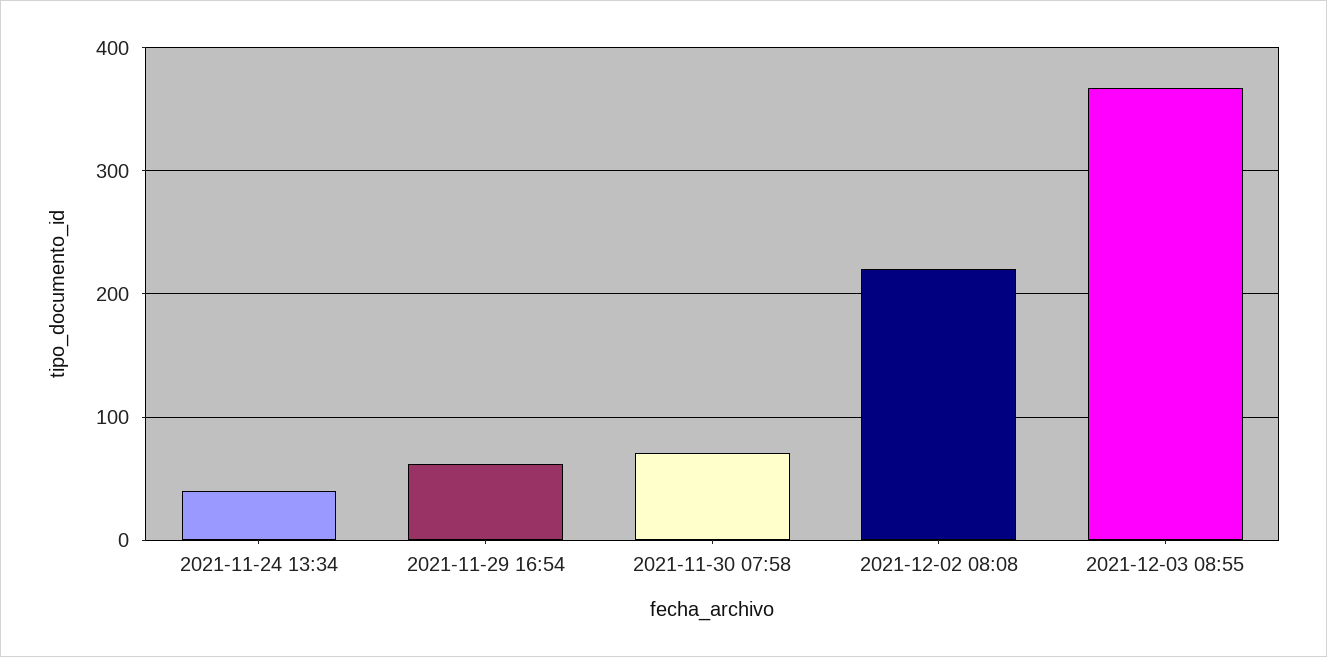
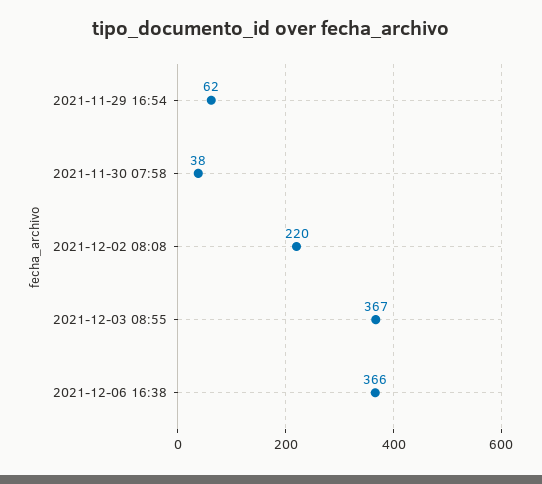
2021-11-24 13:34: 40 -> none
2021-11-30 07:58: 70 -> 38
2021-12-06 16:38: none -> 366

